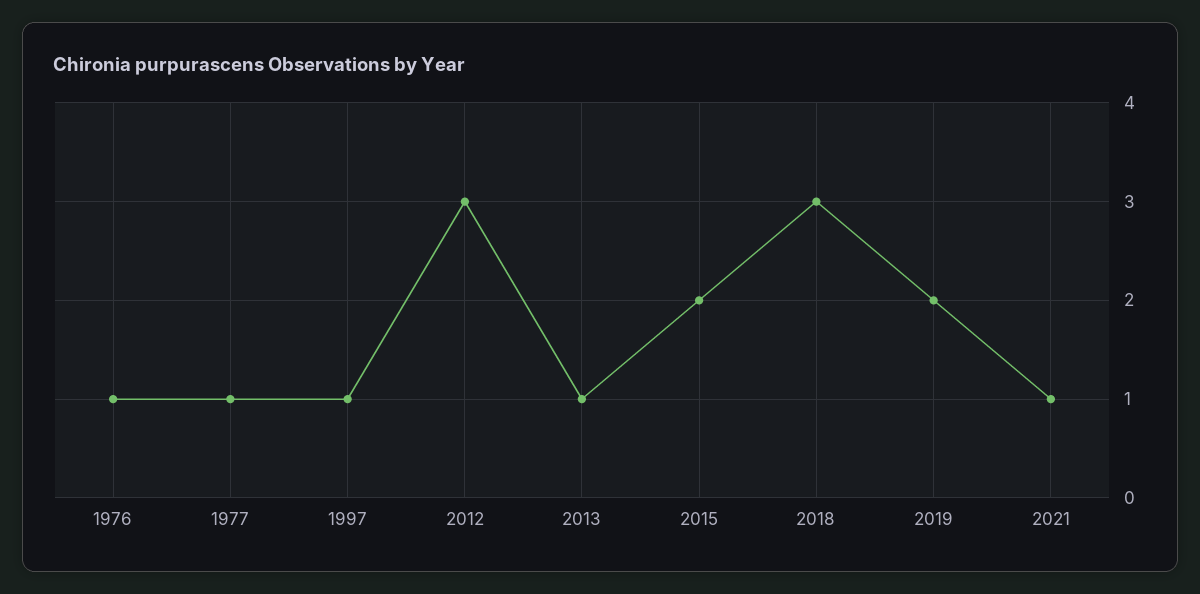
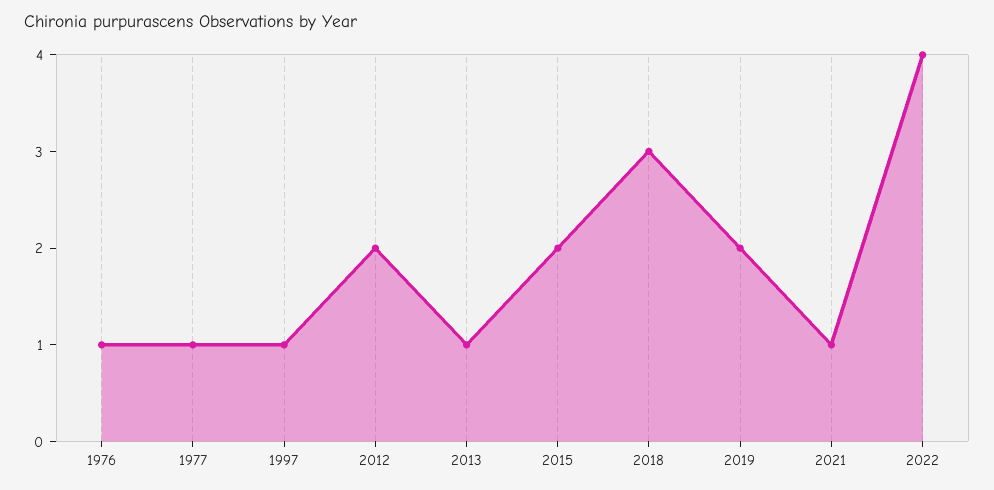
2012: 3 -> 2
2022: none -> 4

